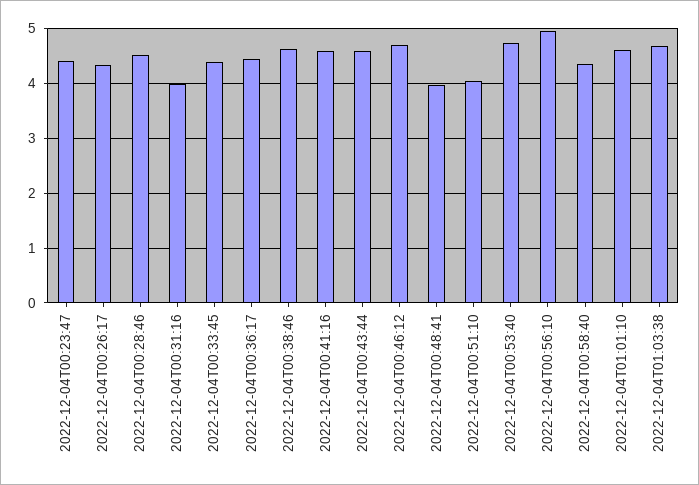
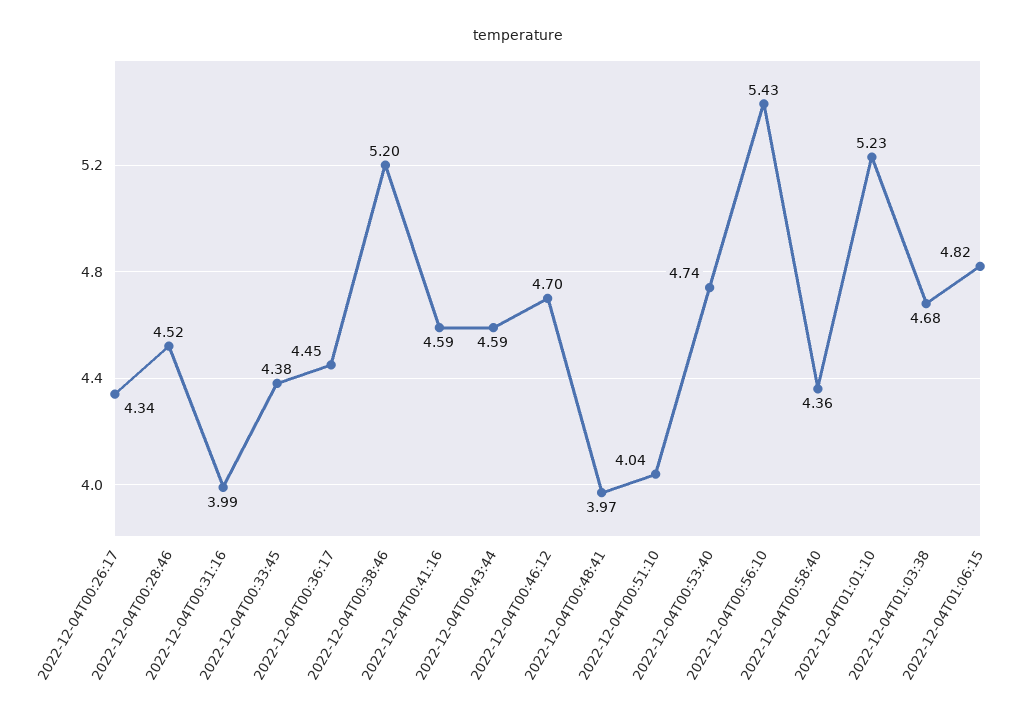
2022-12-04T00:23:47: 4.4 -> none
2022-12-04T00:38:46: 4.6 -> 5.2
2022-12-04T00:56:10: 5 -> 5.43
2022-12-04T01:01:10: 4.6 -> 5.23
2022-12-04T01:06:15: none -> 4.82

